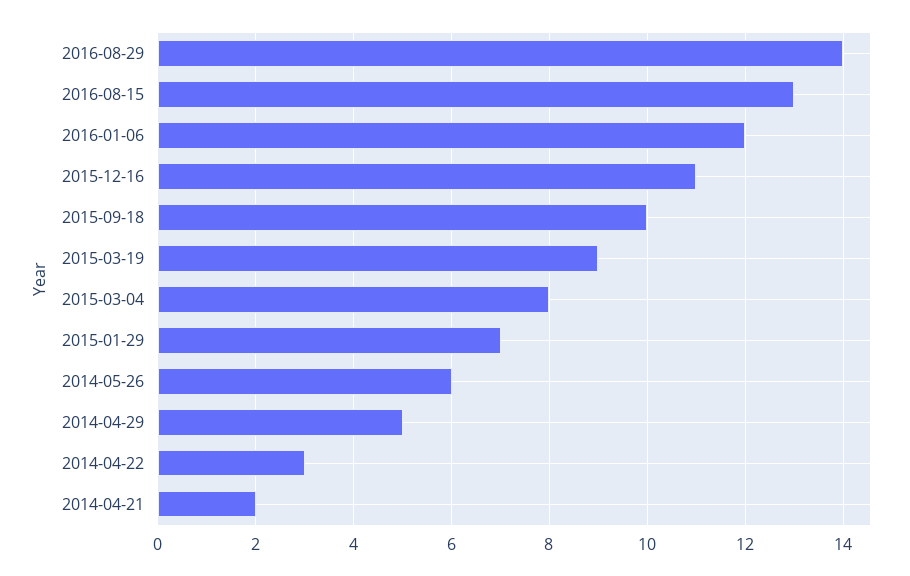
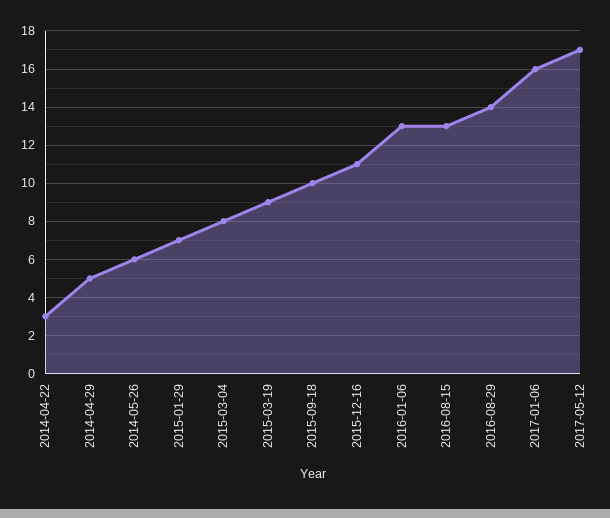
2016-01-06: 12 -> 13
2014-04-21: 2 -> none
2017-01-06: none -> 16
2017-05-12: none -> 17

